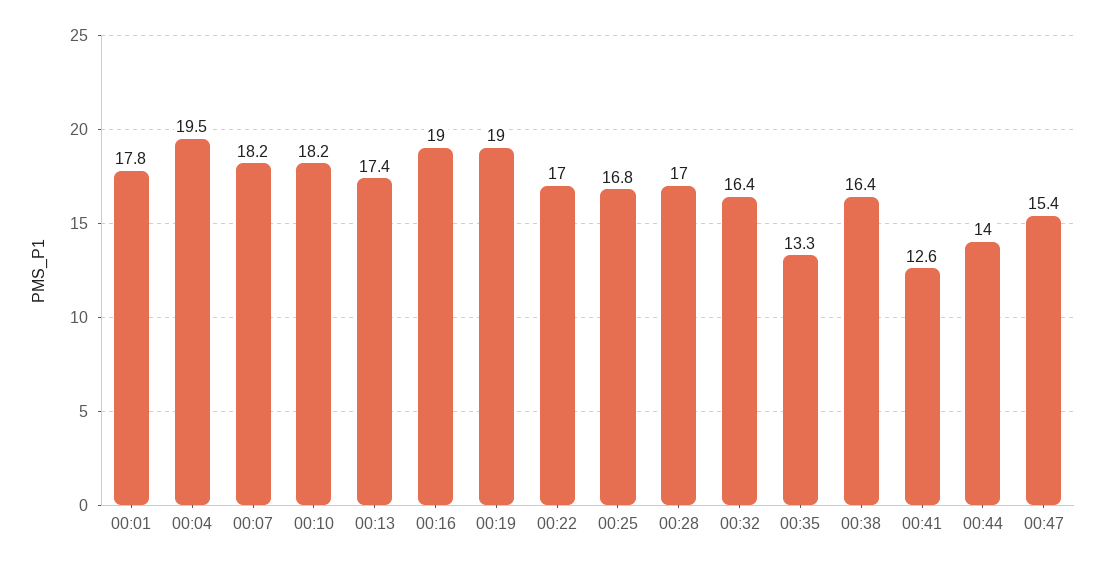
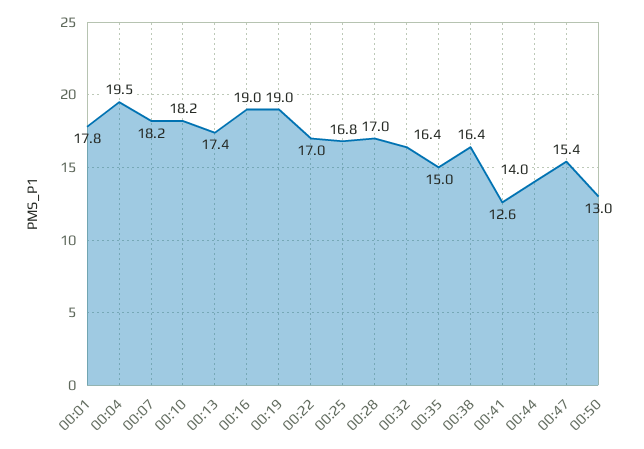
00:35: 13.3 -> 15
00:50: none -> 13

